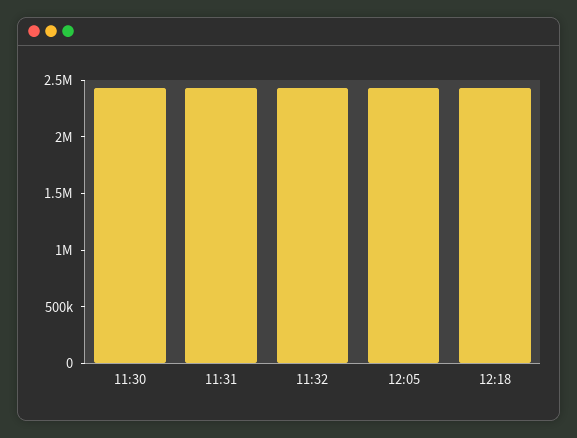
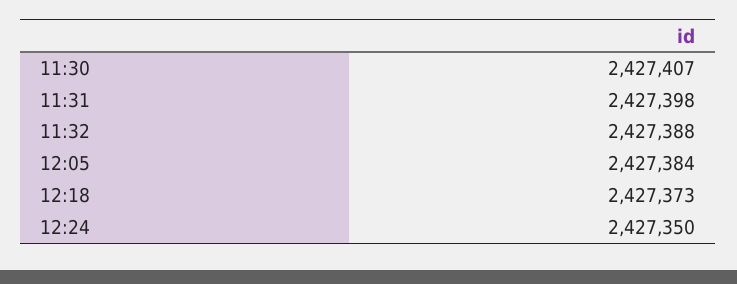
12:24: none -> 2427350

